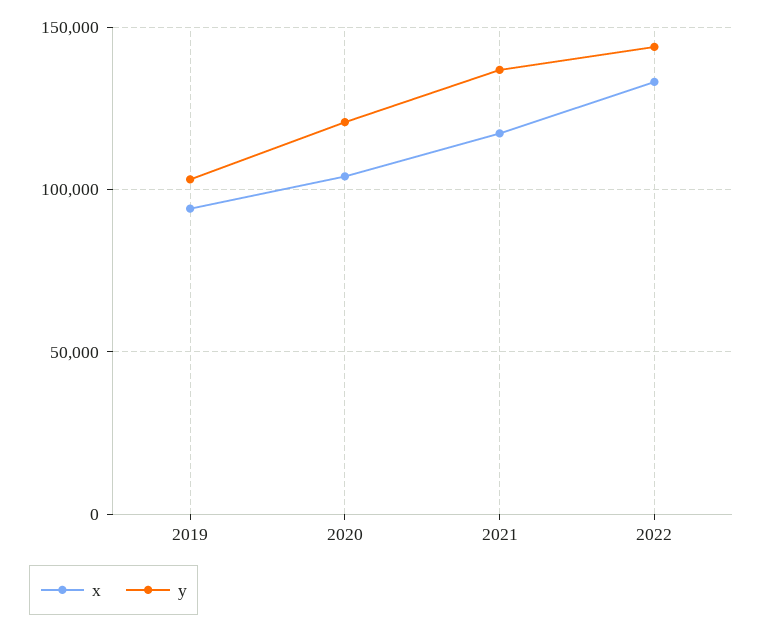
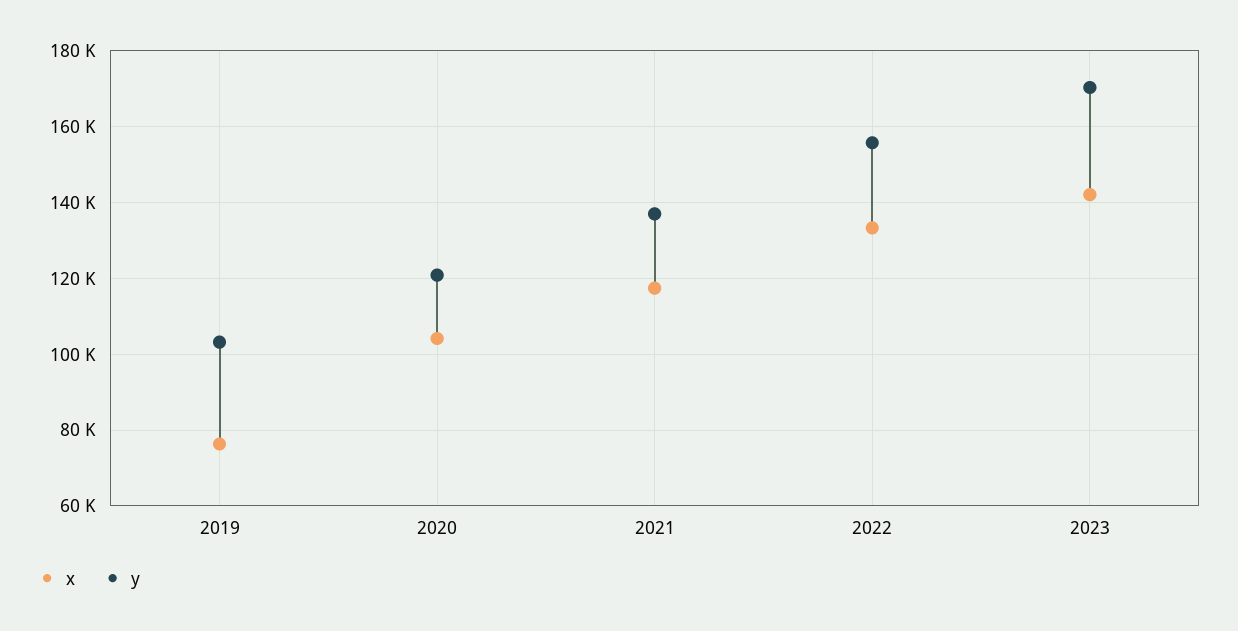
x, 2019: 95000 -> 76000
y, 2022: 145000 -> 156000
x, 2023: none -> 142000
y, 2023: none -> 170000

